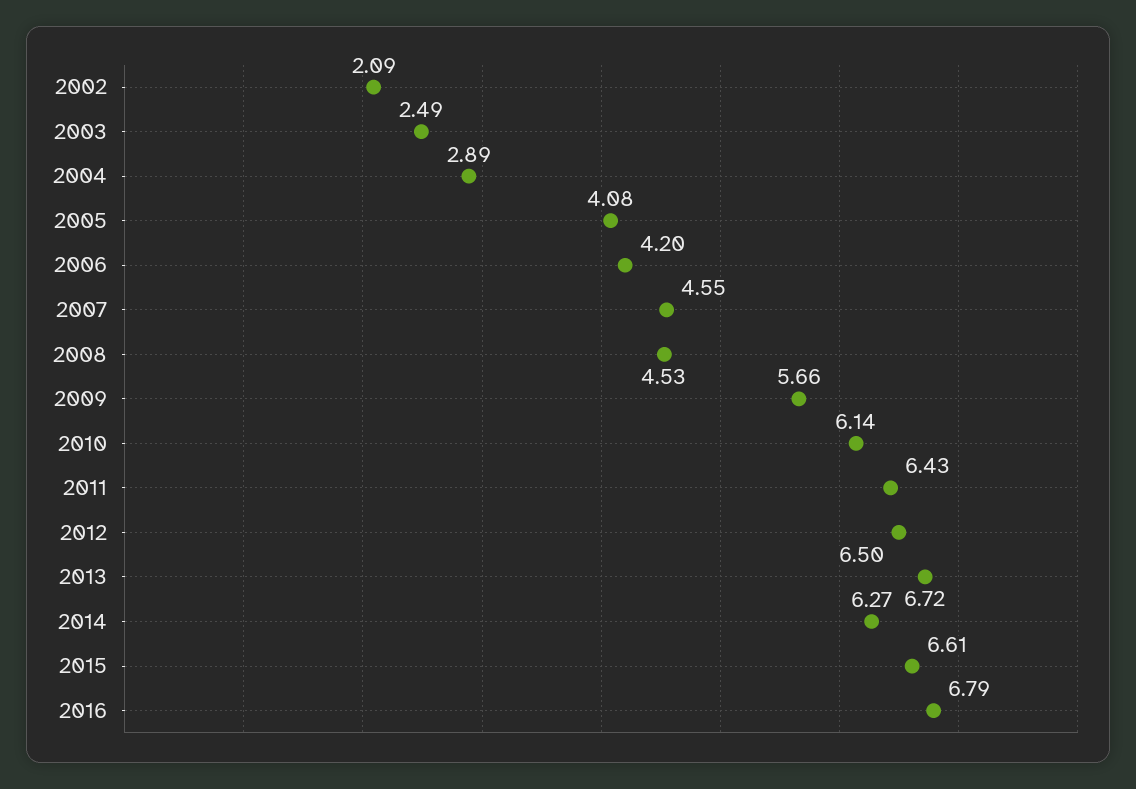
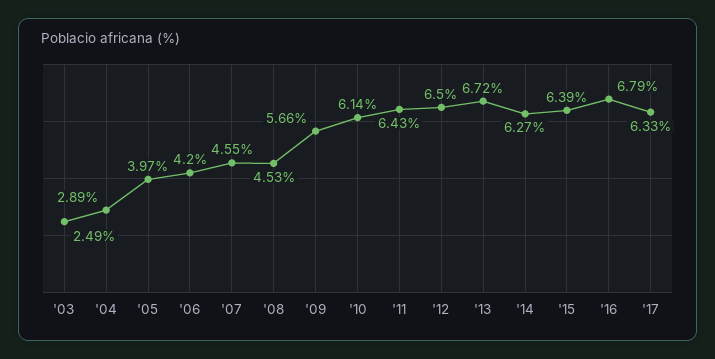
2002: 2.09 -> none
2005: 4.08 -> 3.97
2015: 6.61 -> 6.39
'17: none -> 6.33

